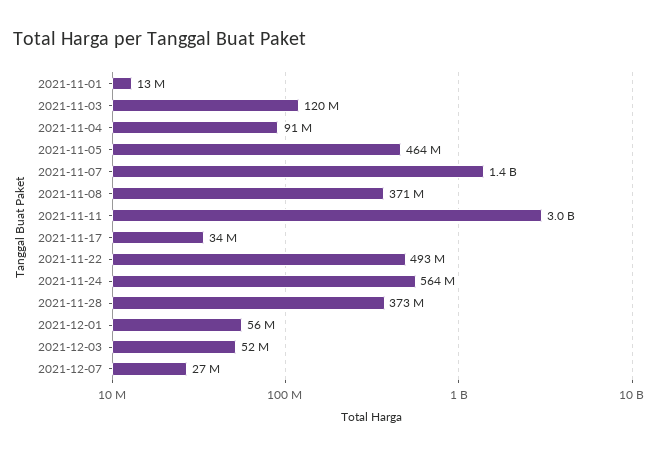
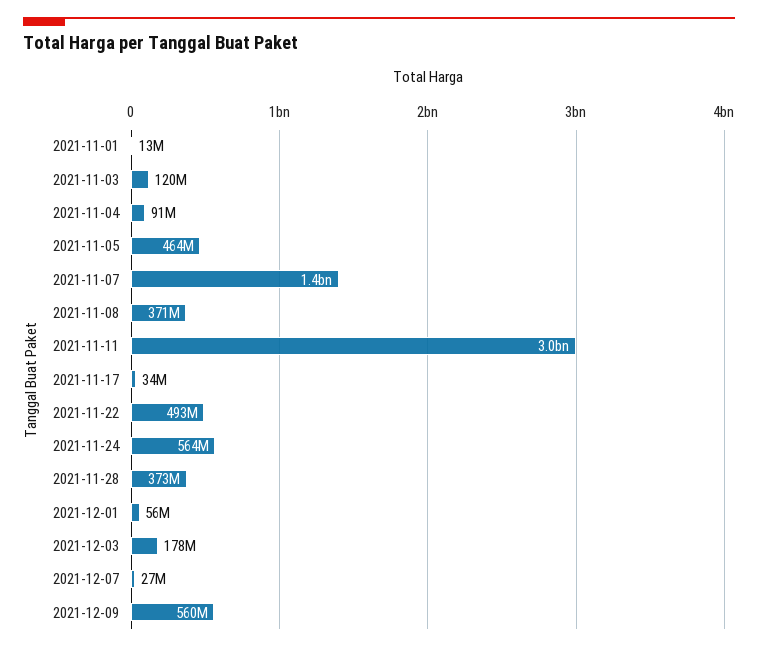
2021-12-03: 52000000 -> 178000000
2021-12-09: none -> 560000000

